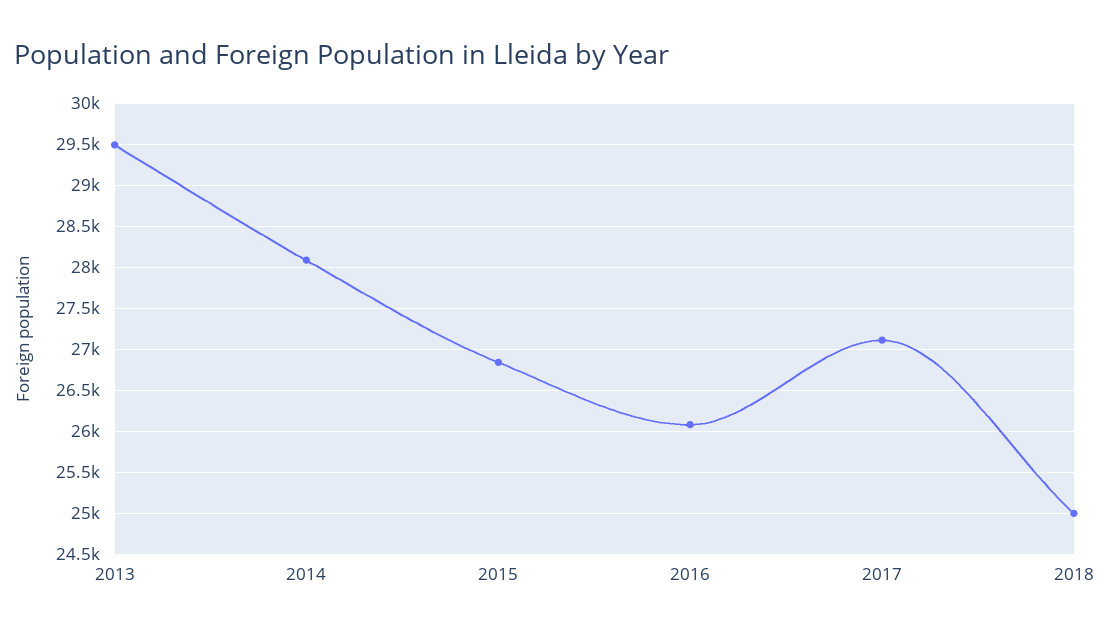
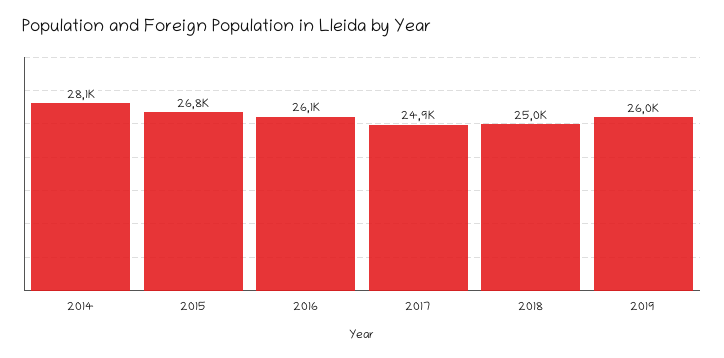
2013: 29500 -> none
2017: 27100 -> 24900
2019: none -> 26000

